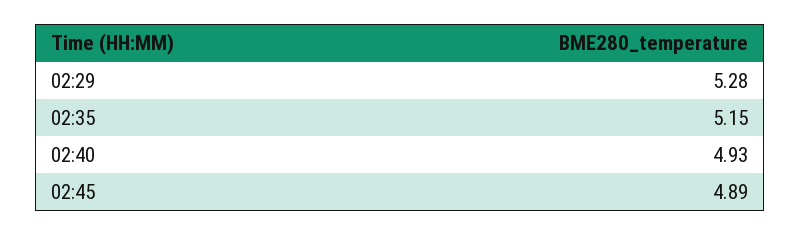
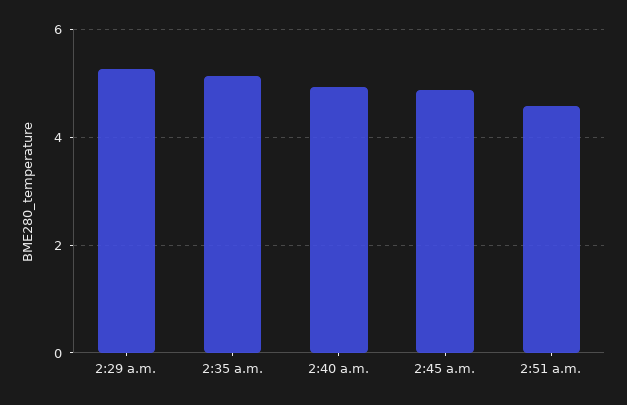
2:51 a.m.: none -> 4.6

